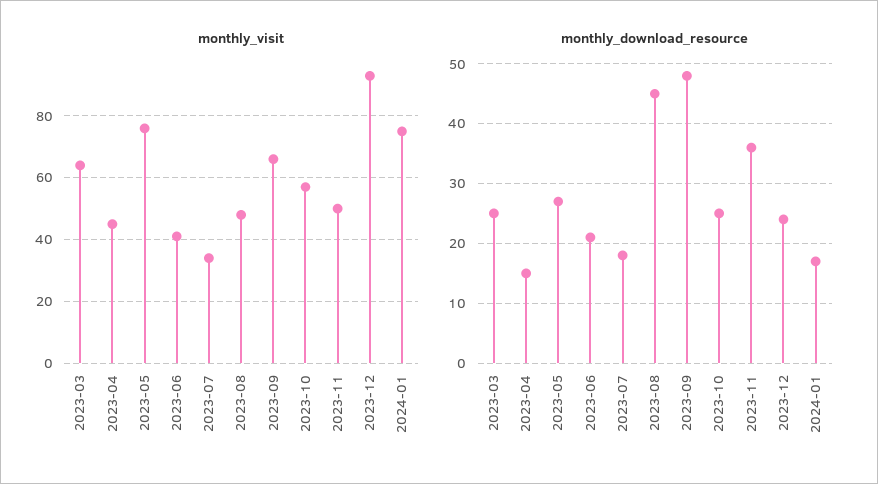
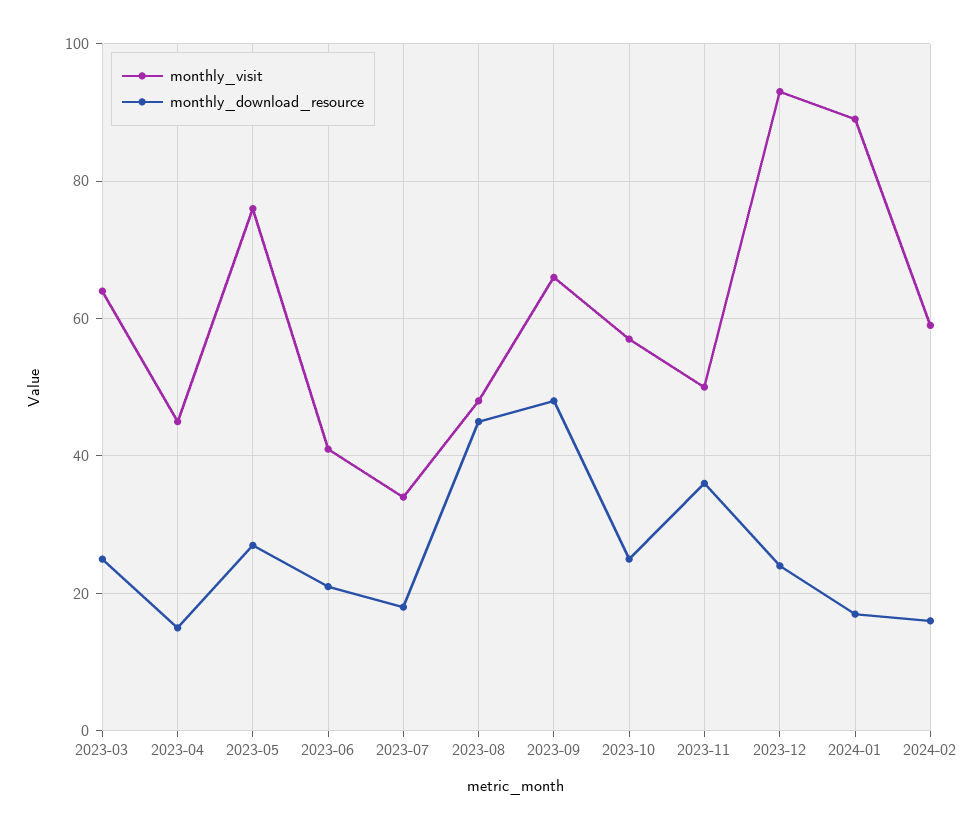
monthly_visit, 2024-01: 75 -> 90
monthly_visit, 2024-02: none -> 60
monthly_download_resource, 2024-02: none -> 15

